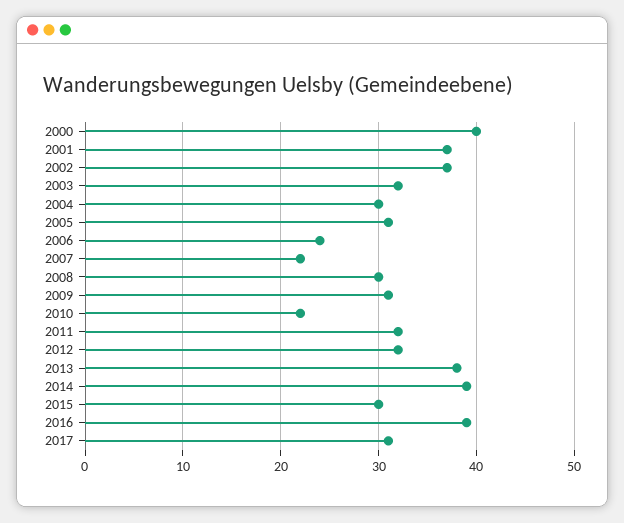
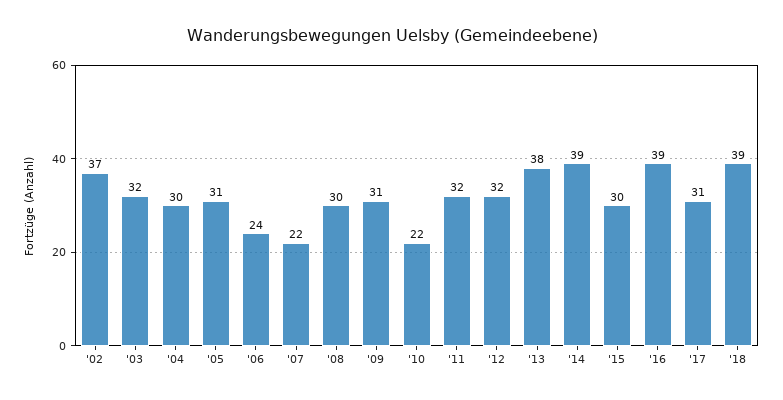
2000: 40 -> none
2001: 37 -> none
'18: none -> 39

